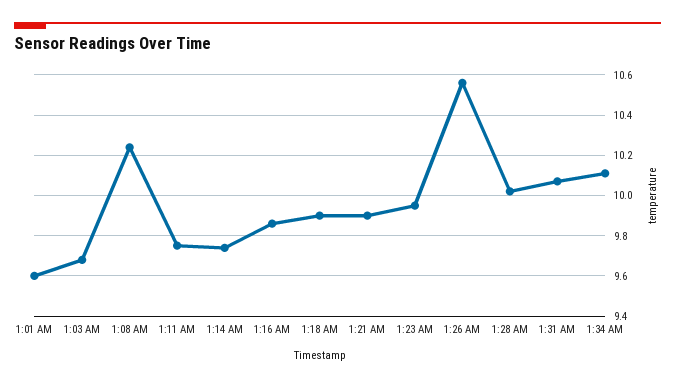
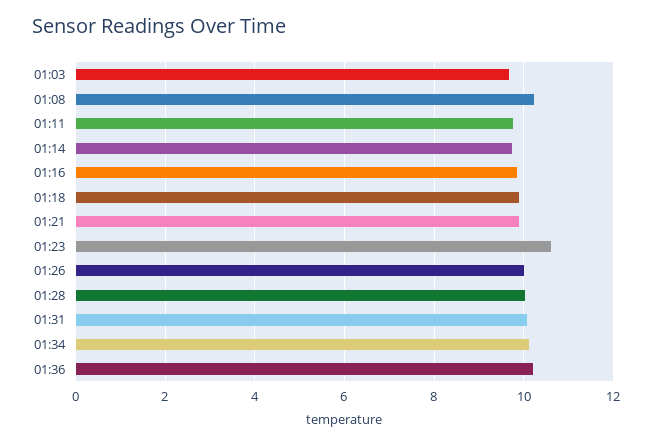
1:01 AM: 9.6 -> none
1:23 AM: 9.95 -> 10.6
1:26 AM: 10.55 -> 10
01:36: none -> 10.2

